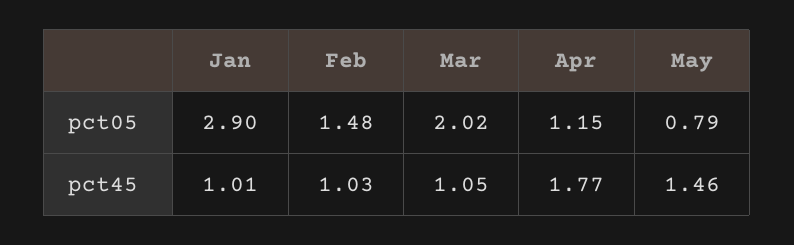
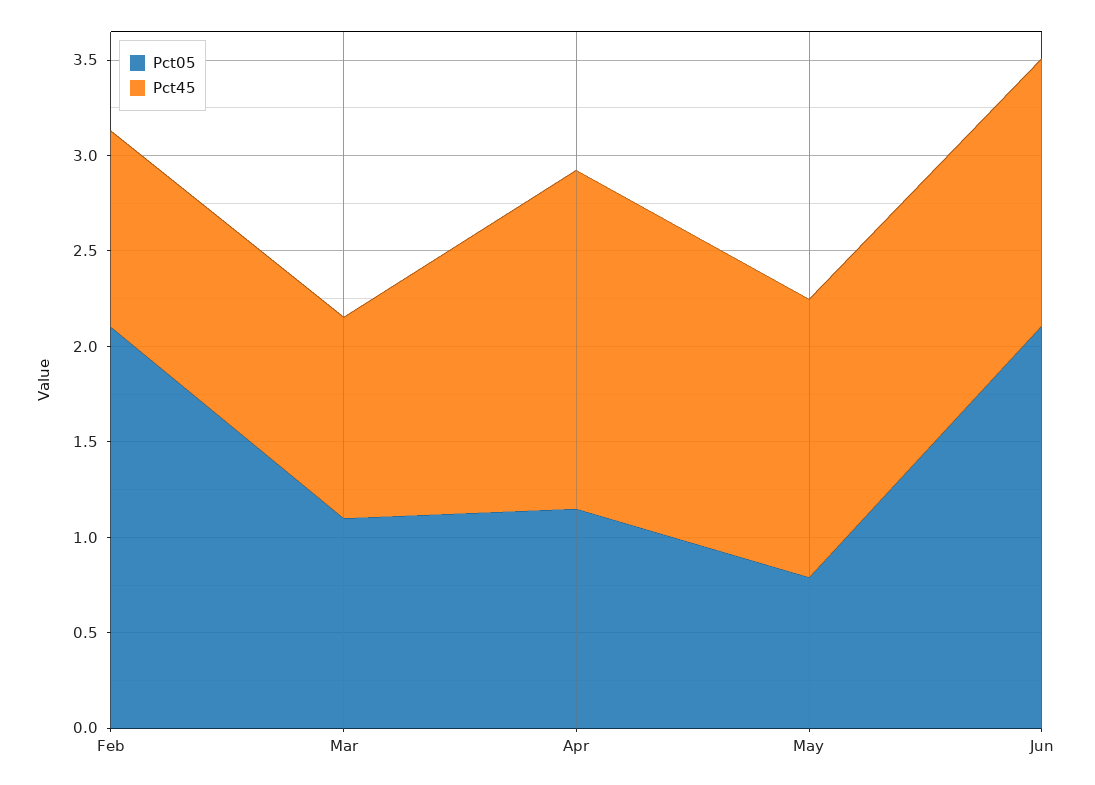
pct05, Jan: 2.9 -> none
pct05, Feb: 1.48 -> 2.1
pct05, Mar: 2.02 -> 1.1
pct45, Jan: 1.01 -> none
pct05, Jun: none -> 2.1
pct45, Jun: none -> 1.4

